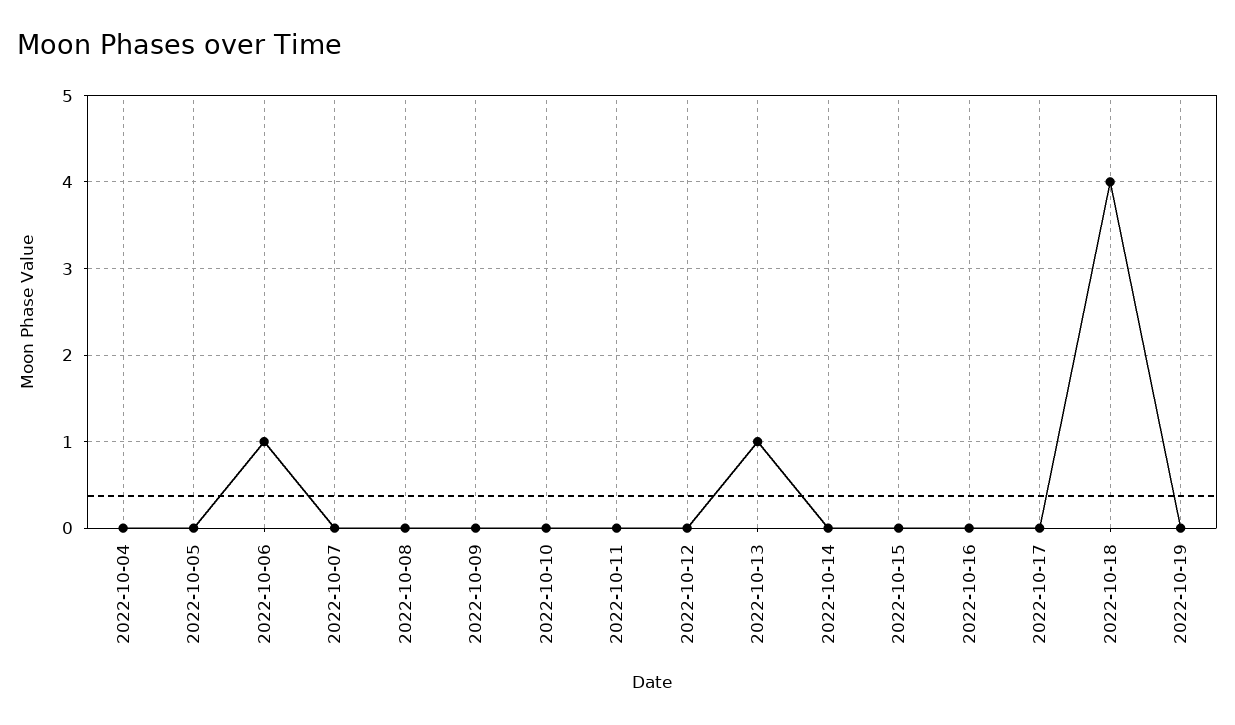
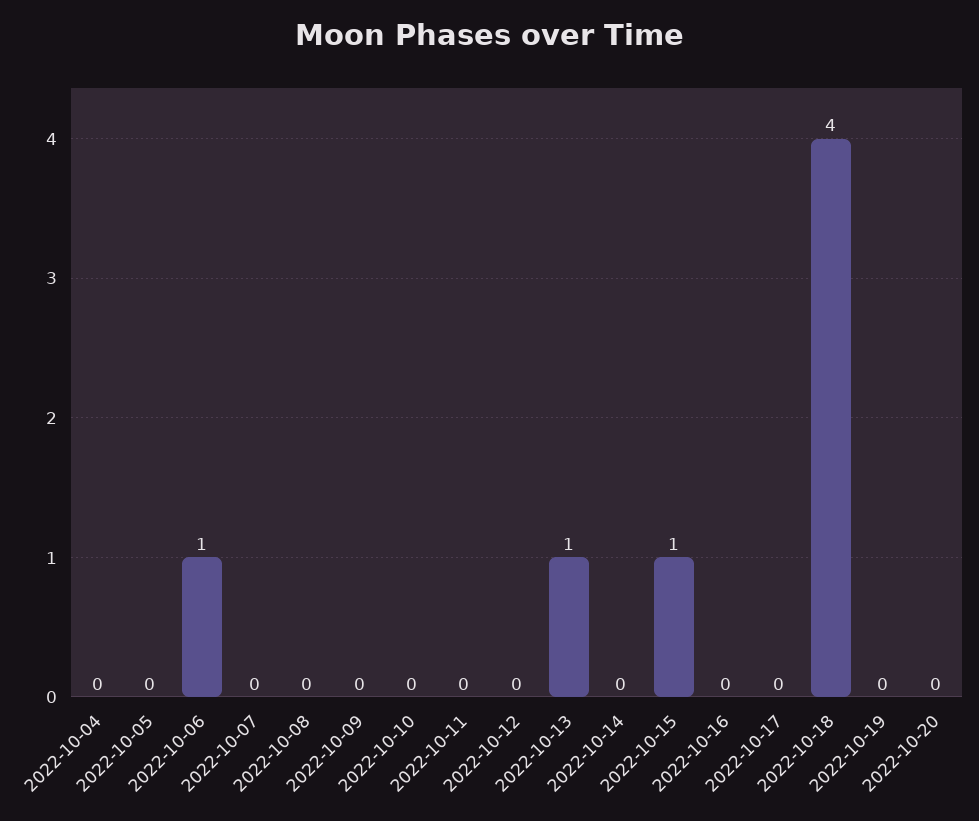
2022-10-15: 0 -> 1
2022-10-20: none -> 0

